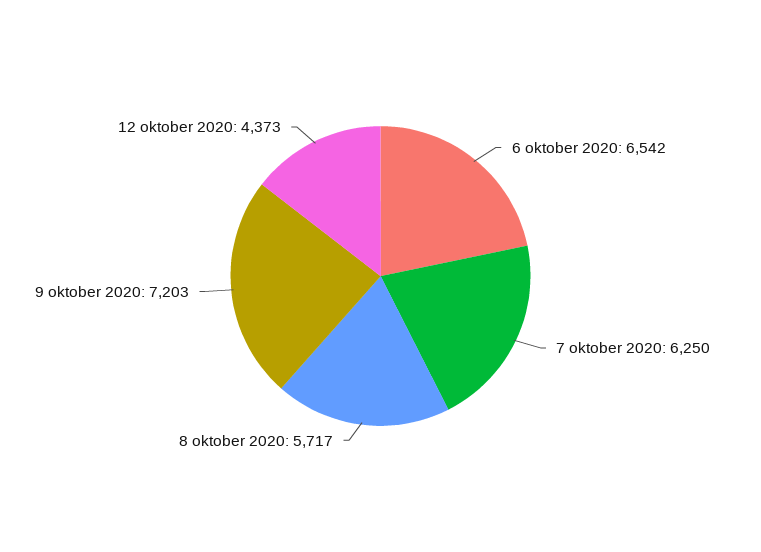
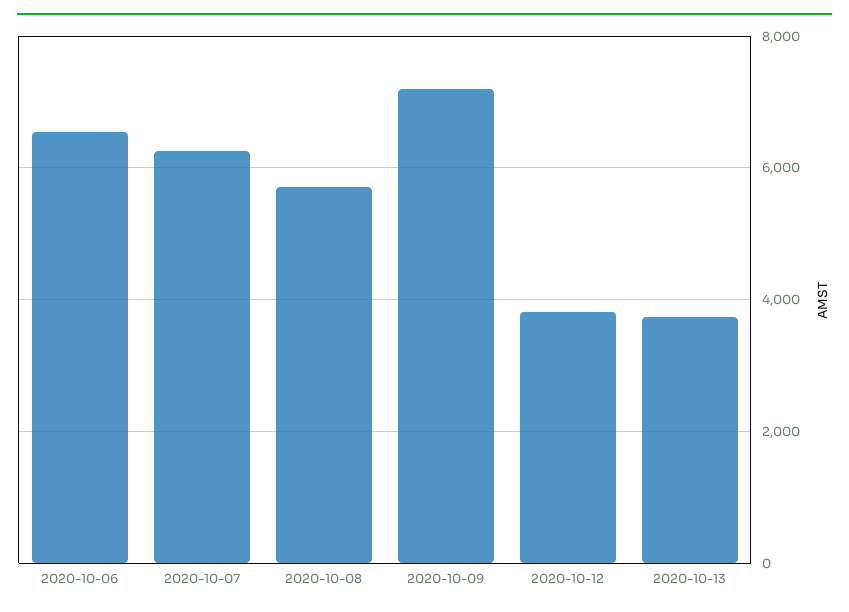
12 oktober 2020: 4373 -> 3800
2020-10-13: none -> 3800

